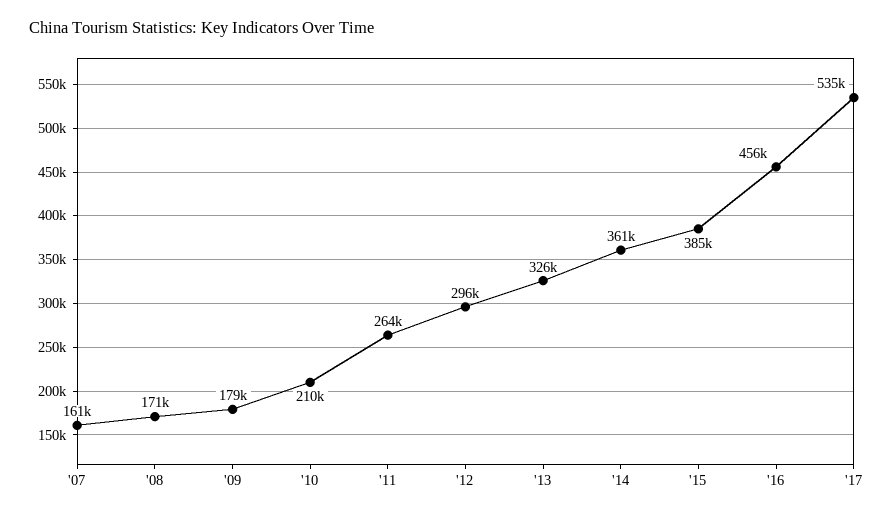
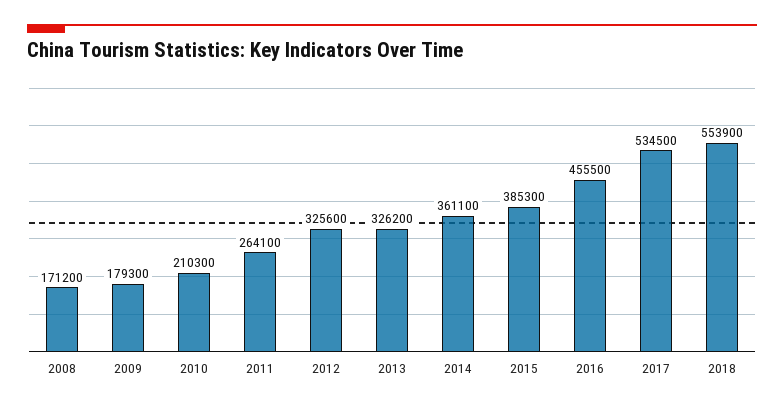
'07: 161000 -> none
'12: 296000 -> 325600
2018: none -> 553900

